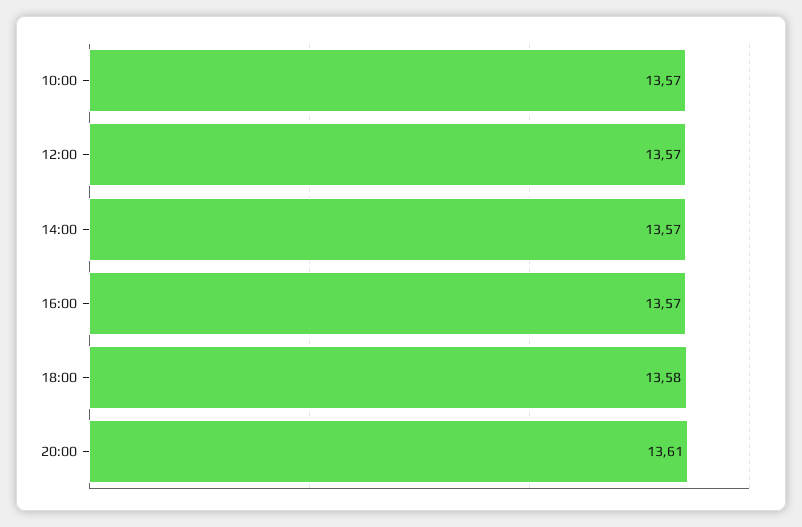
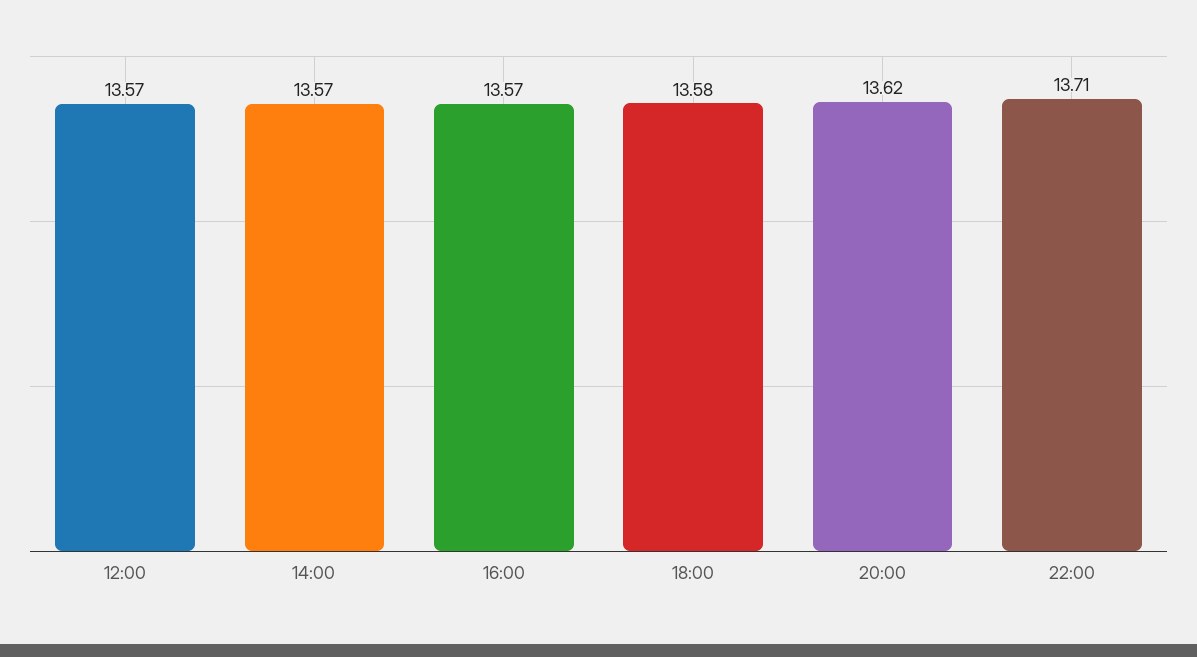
10:00: 13.57 -> none
20:00: 13.61 -> 13.62
22:00: none -> 13.71

